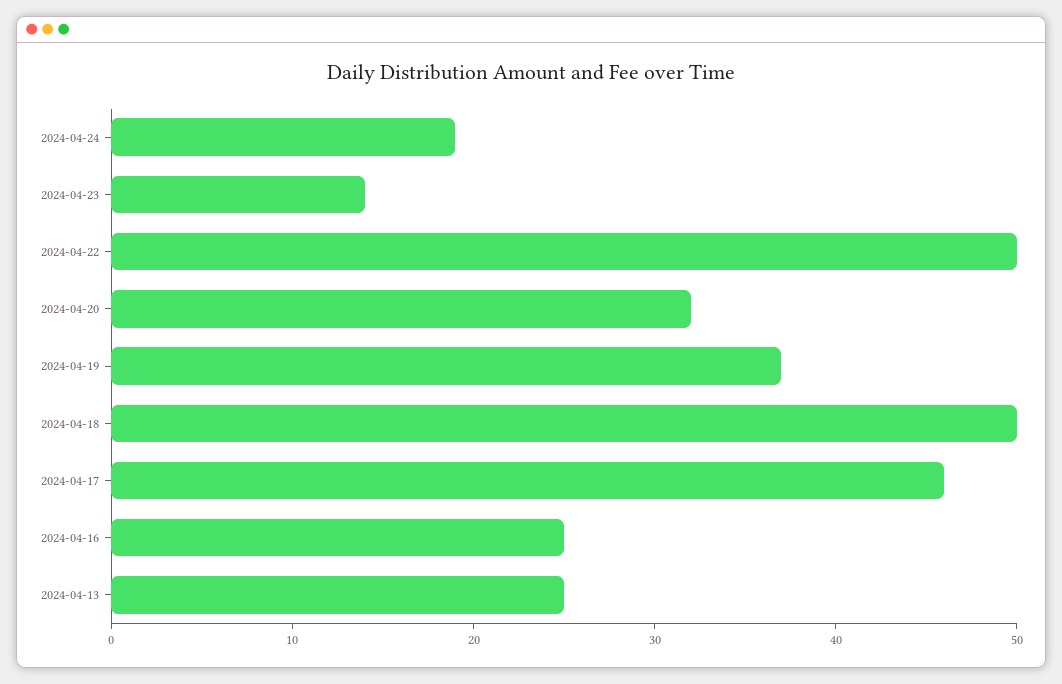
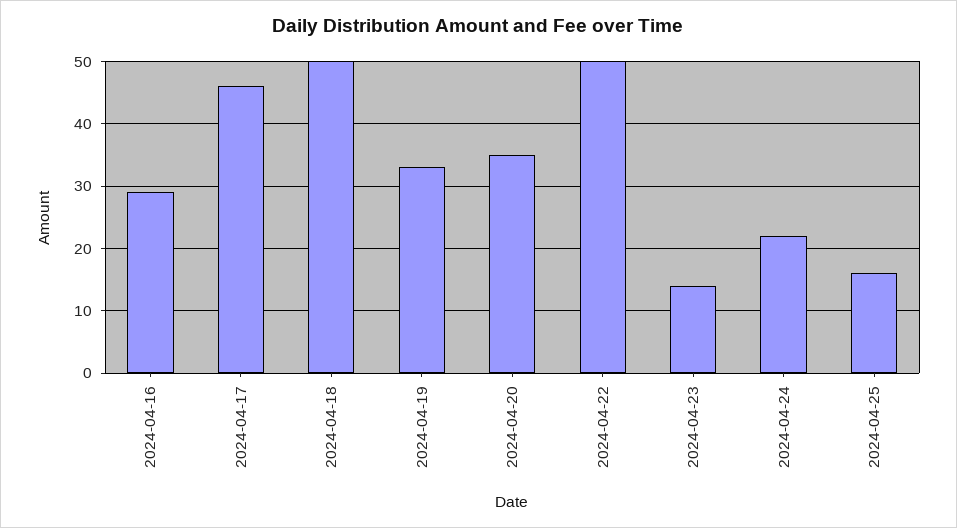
2024-04-24: 19 -> 22
2024-04-20: 32 -> 35
2024-04-19: 37 -> 33
2024-04-16: 25 -> 29
2024-04-13: 25 -> none
2024-04-25: none -> 16

